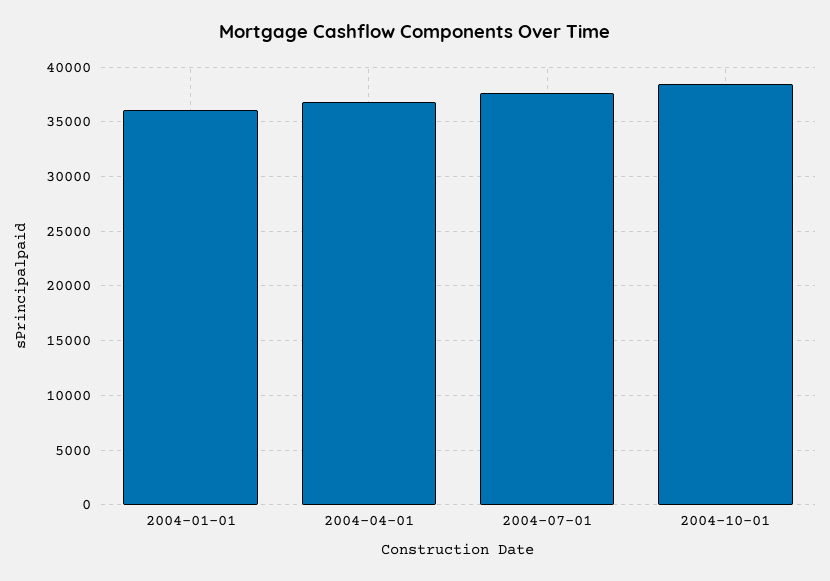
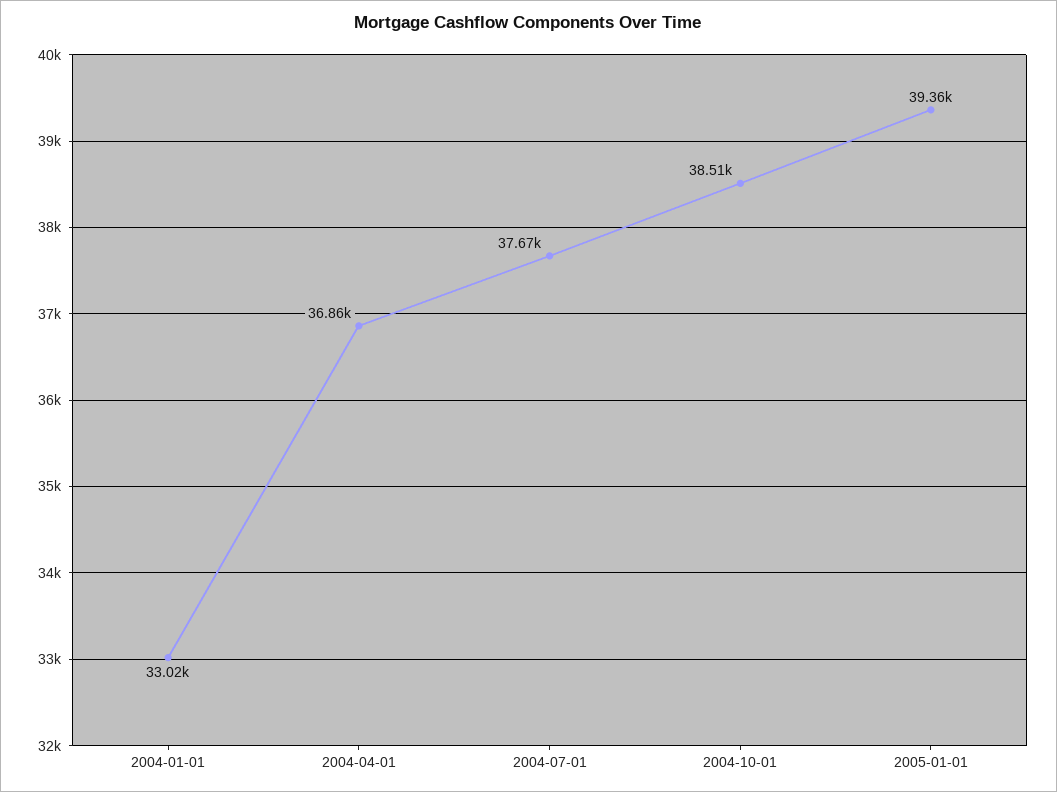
2004-01-01: 36000 -> 33020
2005-01-01: none -> 39360

